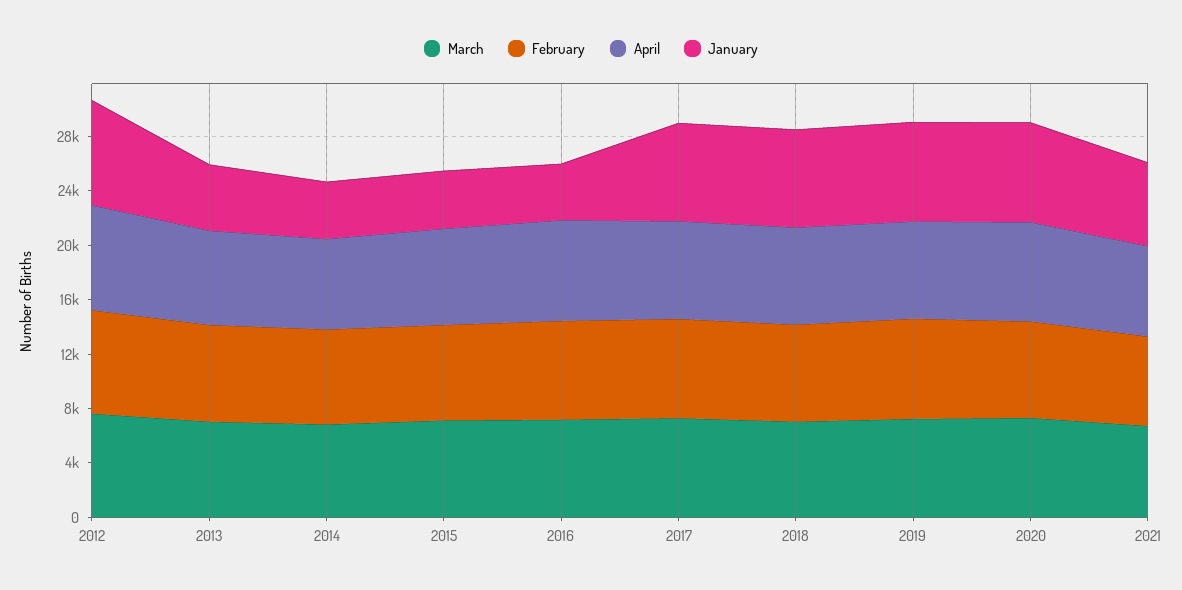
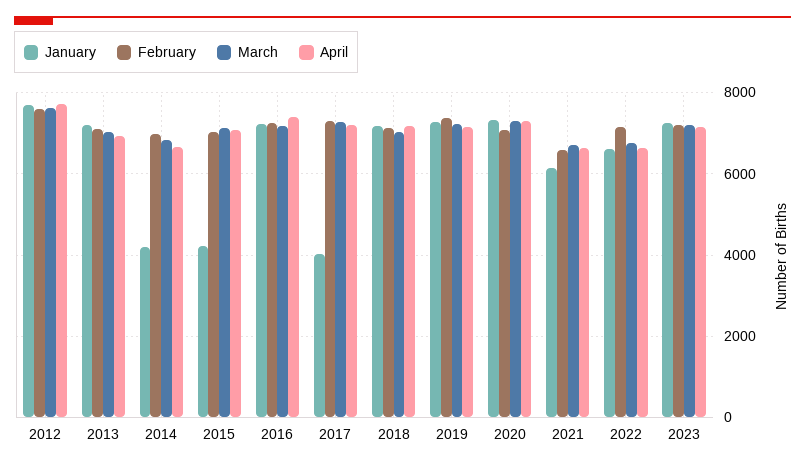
January, 2013: 5000 -> 7200
January, 2016: 4000 -> 7200
January, 2017: 7000 -> 4000
January, 2022: none -> 6600
February, 2022: none -> 7200
March, 2022: none -> 6800
April, 2022: none -> 6600
January, 2023: none -> 7200
February, 2023: none -> 7200
March, 2023: none -> 7200
April, 2023: none -> 7200

